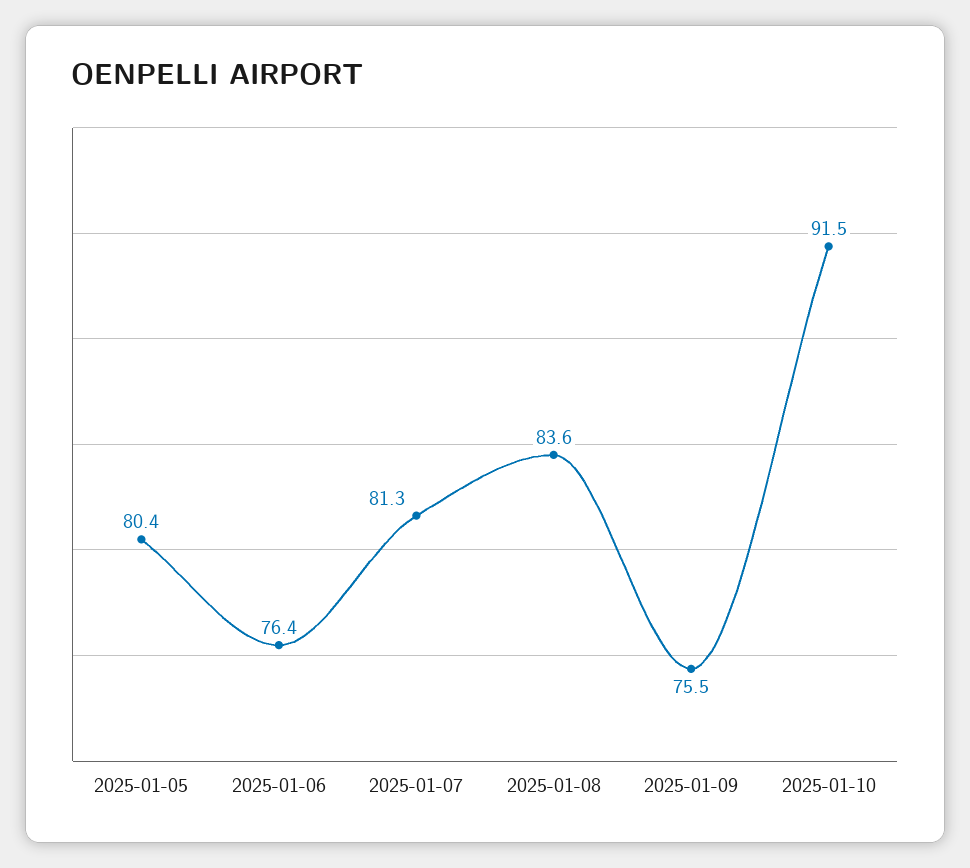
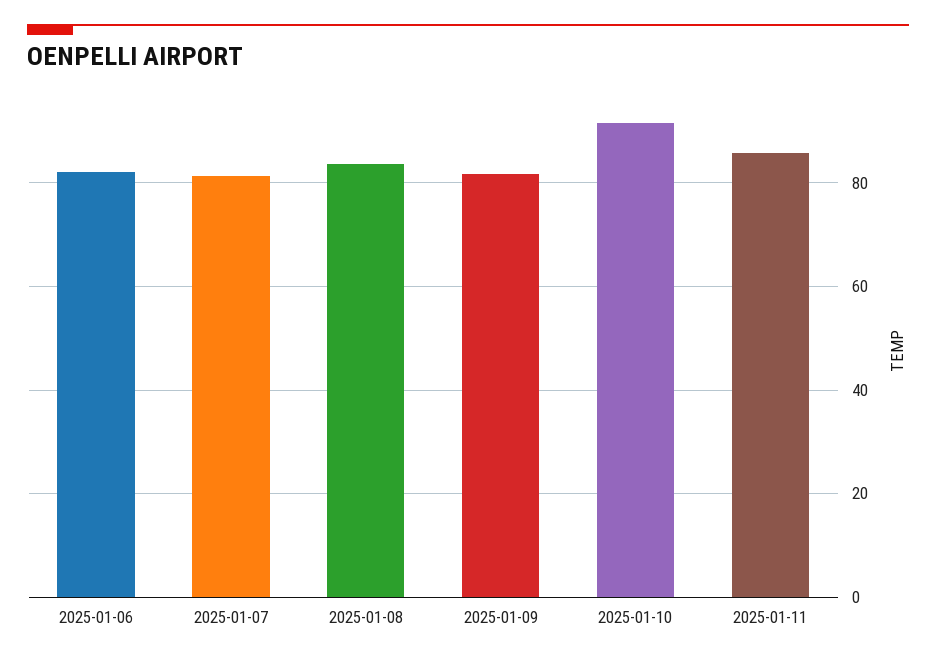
2025-01-05: 80.4 -> none
2025-01-06: 76.4 -> 82
2025-01-09: 75.5 -> 82
2025-01-11: none -> 86

